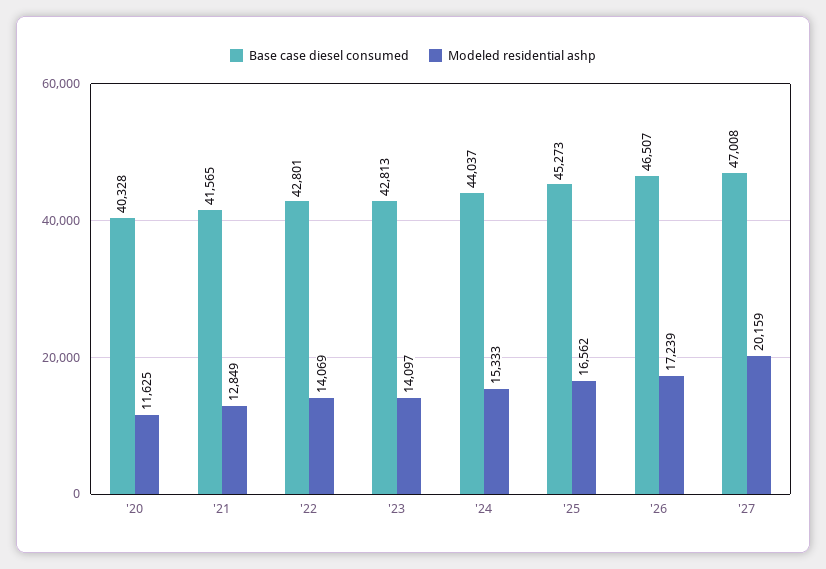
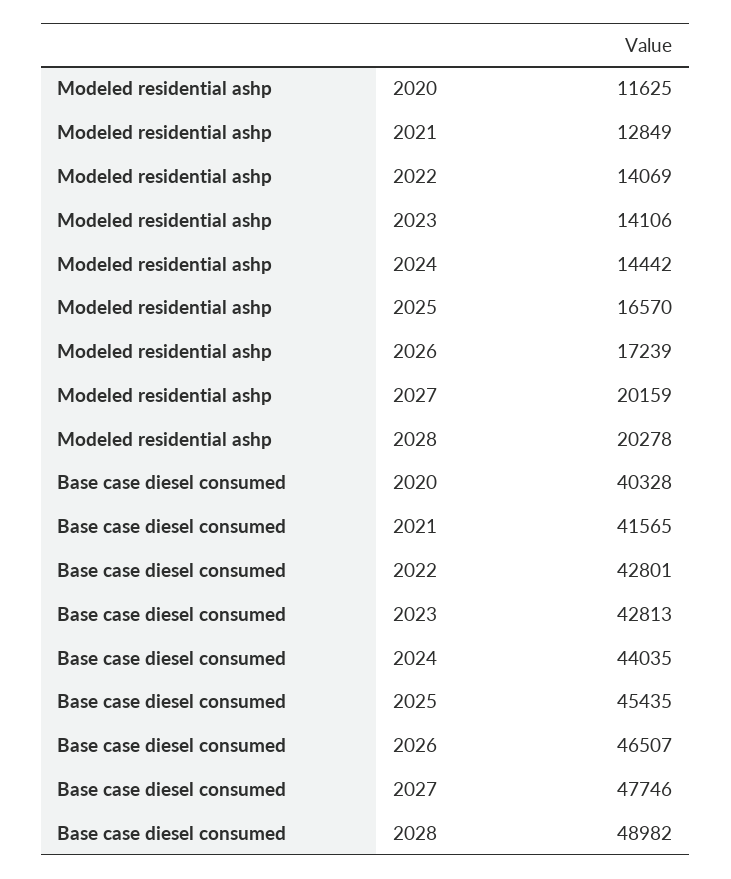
Modeled residential ashp, '23: 14097 -> 14106
Base case diesel consumed, '24: 44037 -> 44035
Modeled residential ashp, '24: 15333 -> 14442
Base case diesel consumed, '25: 45273 -> 45435
Modeled residential ashp, '25: 16562 -> 16570
Base case diesel consumed, '27: 47008 -> 47746
Modeled residential ashp, 2028: none -> 20278
Base case diesel consumed, 2028: none -> 48982

